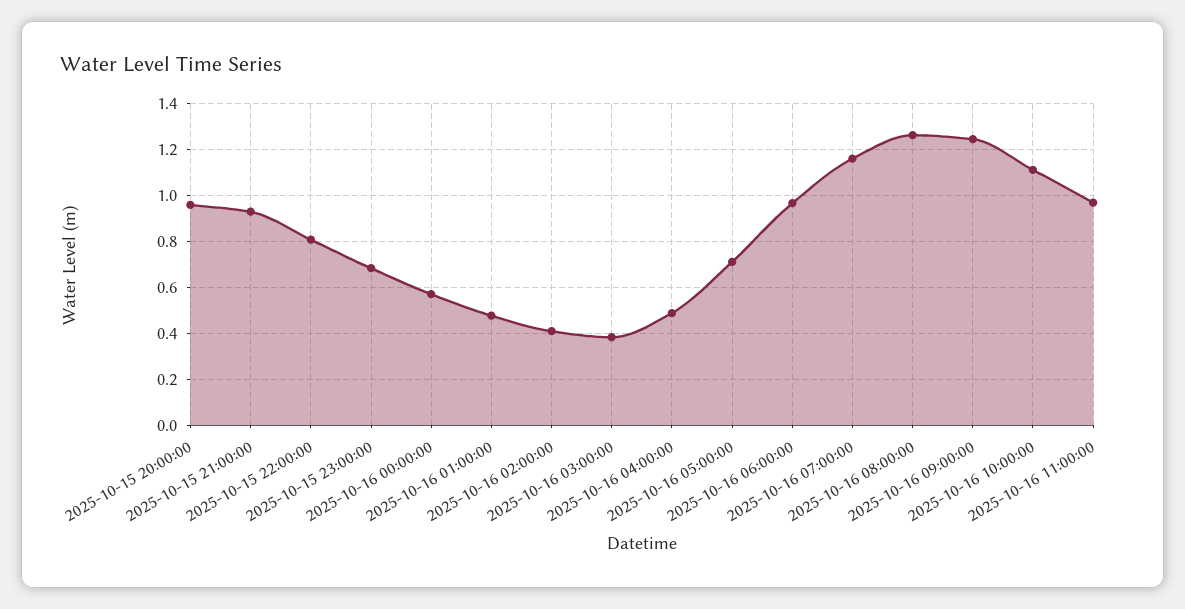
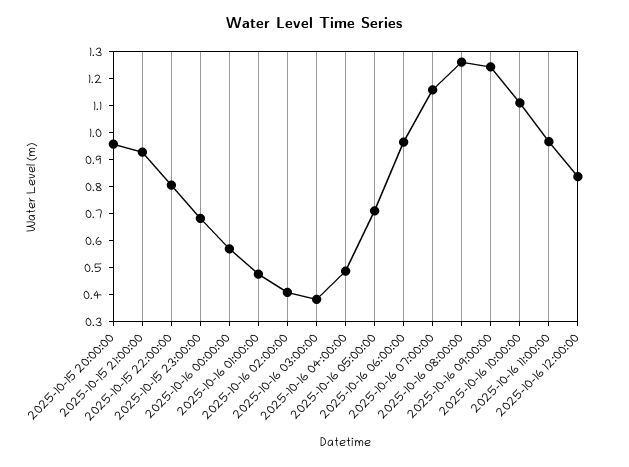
2025-10-16 12:00:00: none -> 0.85

